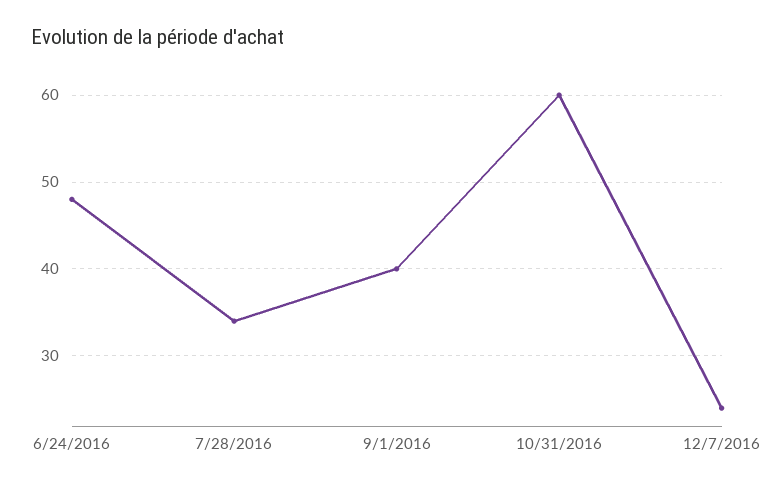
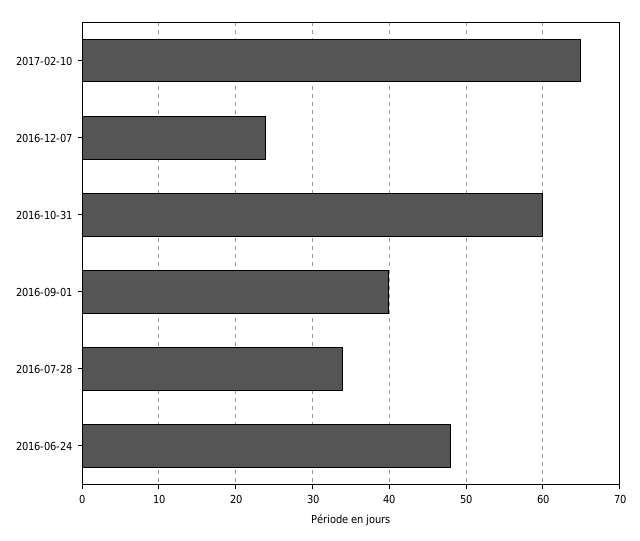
2017-02-10: none -> 65

